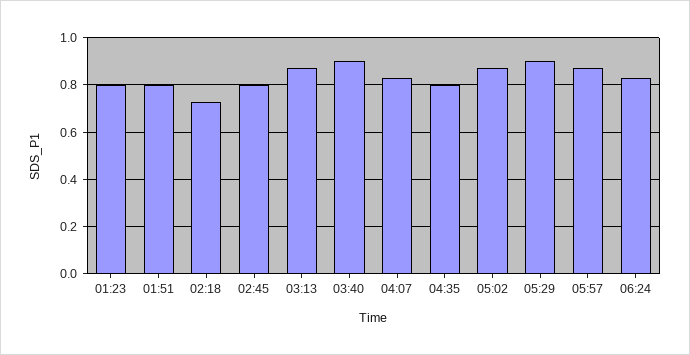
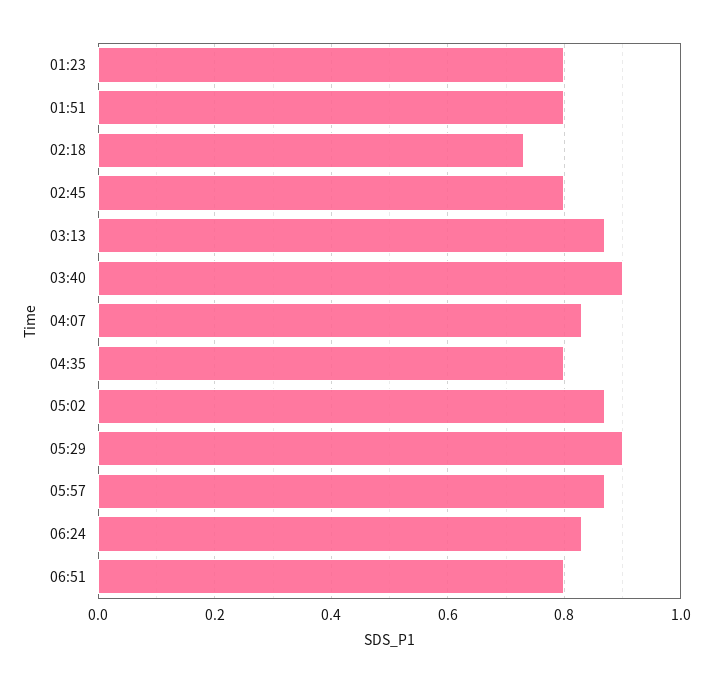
06:51: none -> 0.8

